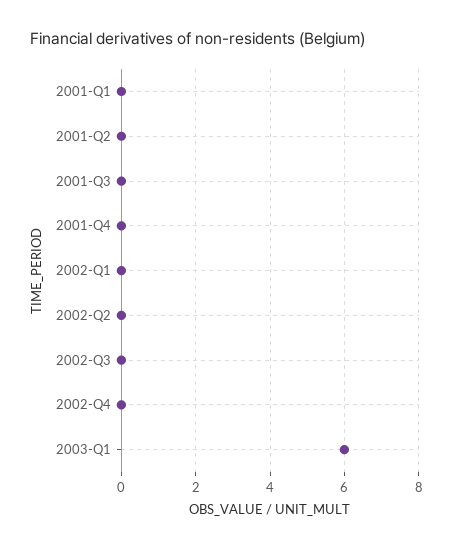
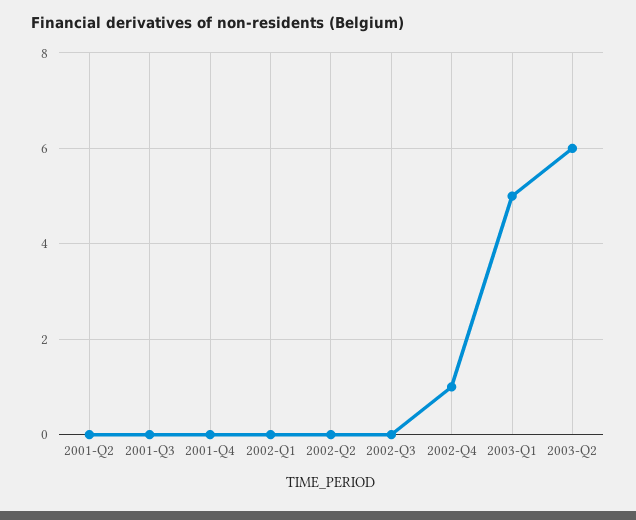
2001-Q1: 0 -> none
2002-Q4: 0 -> 1
2003-Q1: 6 -> 5
2003-Q2: none -> 6

